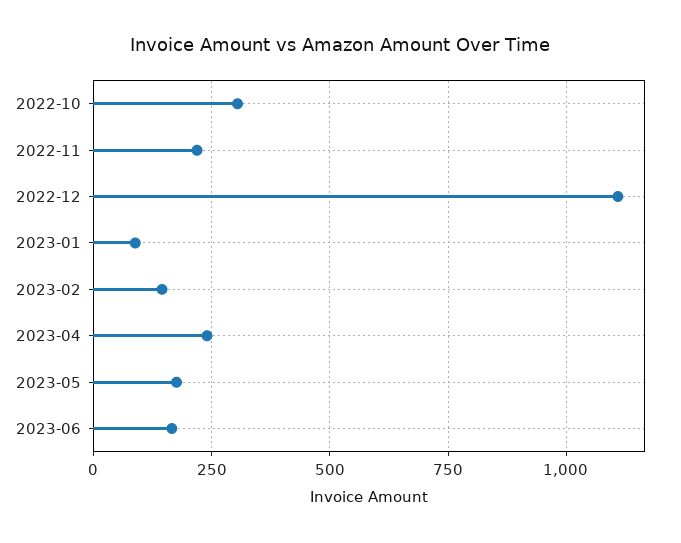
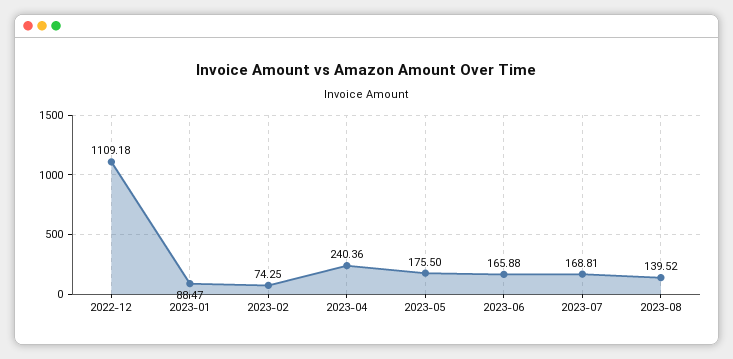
2022-10: 300 -> none
2022-11: 225 -> none
2023-02: 150 -> 74.25
2023-07: none -> 168.81
2023-08: none -> 139.52

